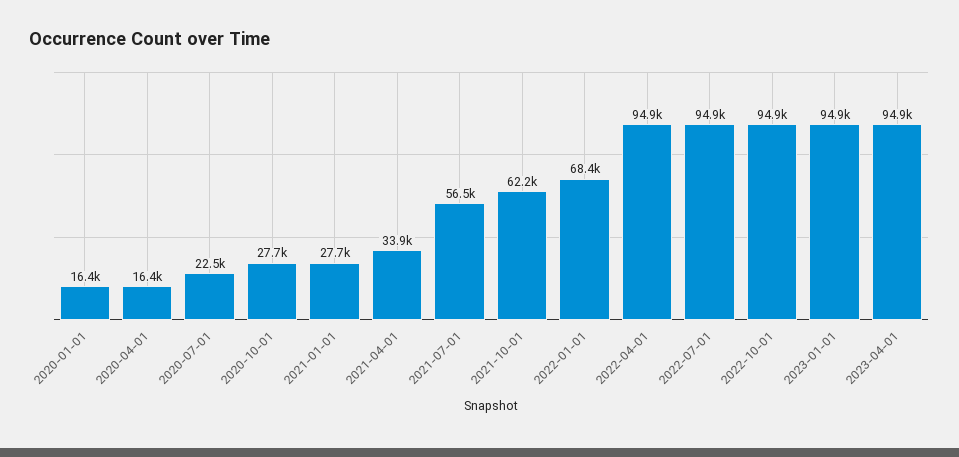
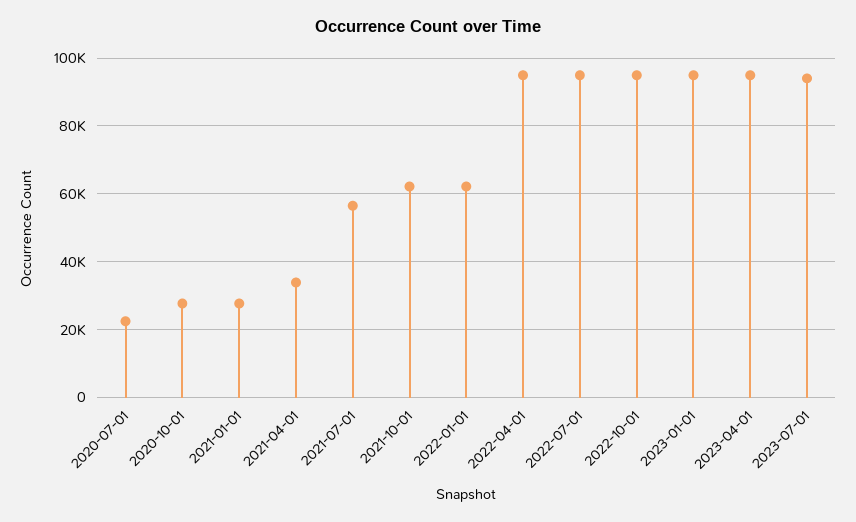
2020-01-01: 16400 -> none
2020-04-01: 16400 -> none
2022-01-01: 68400 -> 62000
2023-07-01: none -> 94000

